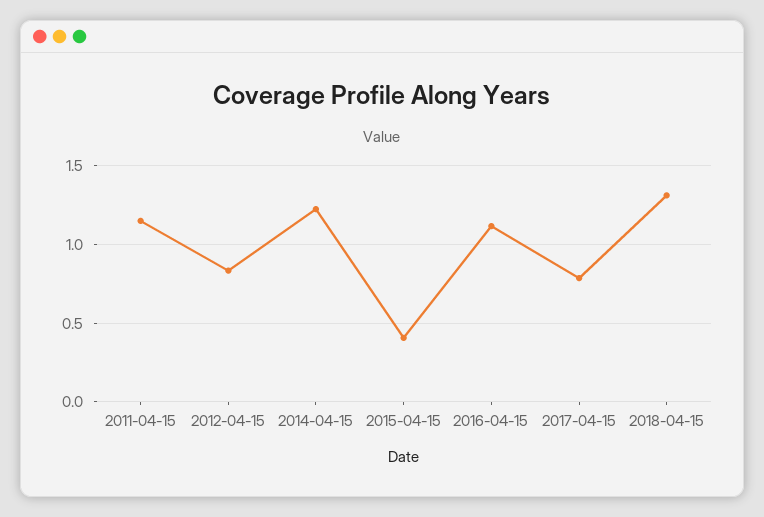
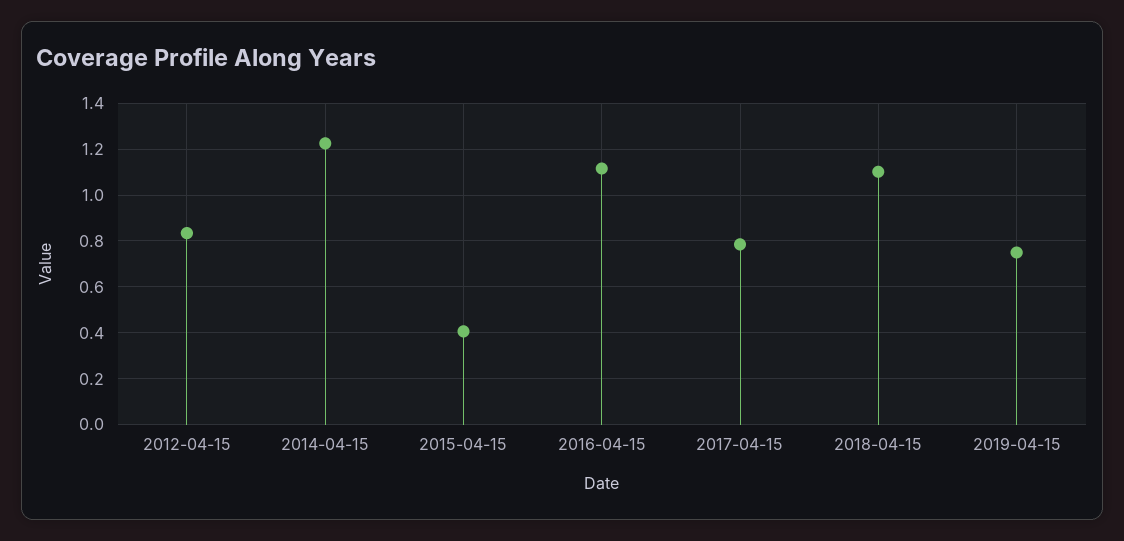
2011-04-15: 1.15 -> none
2018-04-15: 1.3 -> 1.1
2019-04-15: none -> 0.75

